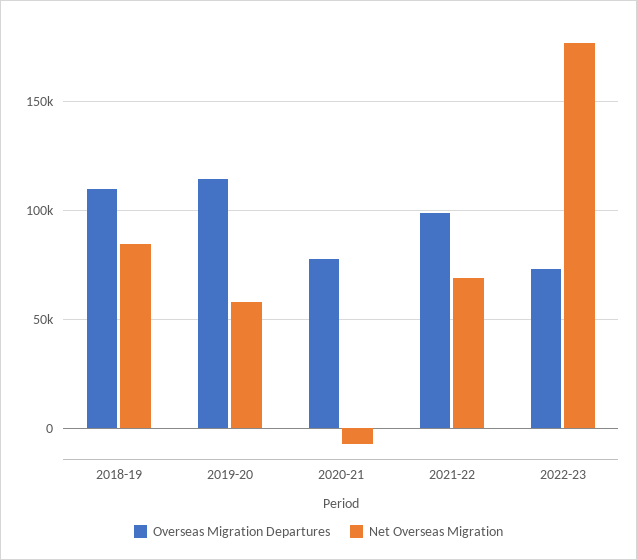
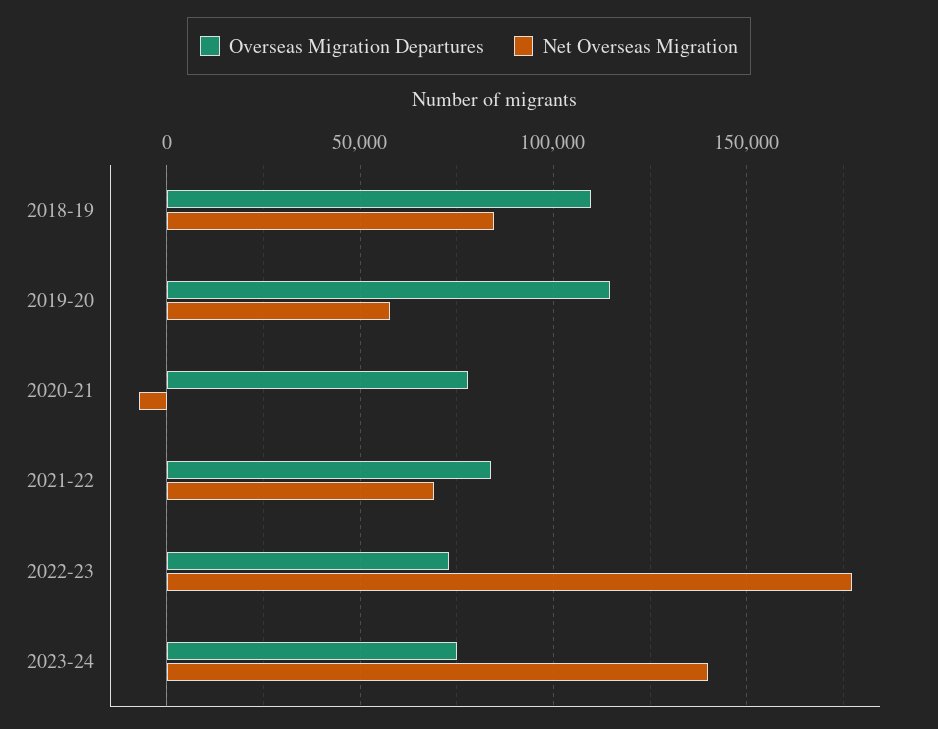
Overseas Migration Departures, 2021-22: 100000 -> 85000
Overseas Migration Departures, 2023-24: none -> 75000
Net Overseas Migration, 2023-24: none -> 140000

